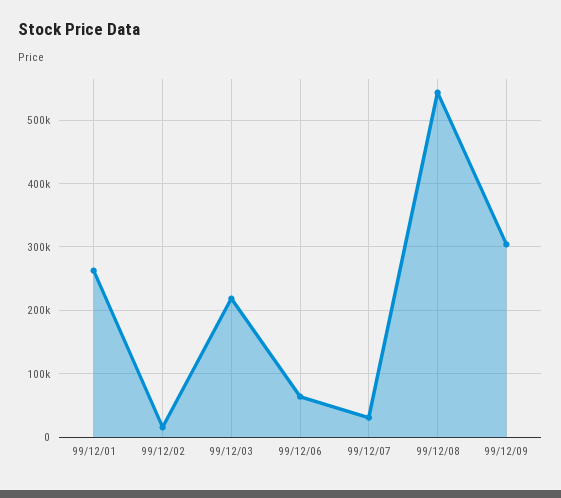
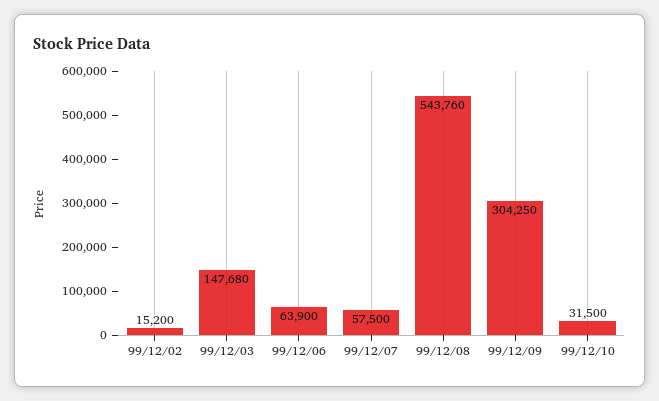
99/12/01: 260000 -> none
99/12/03: 220000 -> 147680
99/12/07: 30000 -> 57500
99/12/10: none -> 31500

